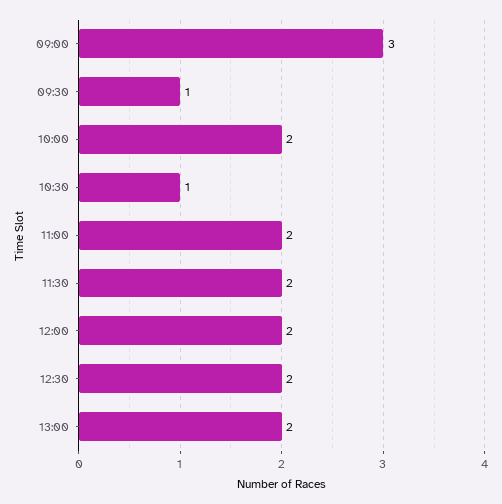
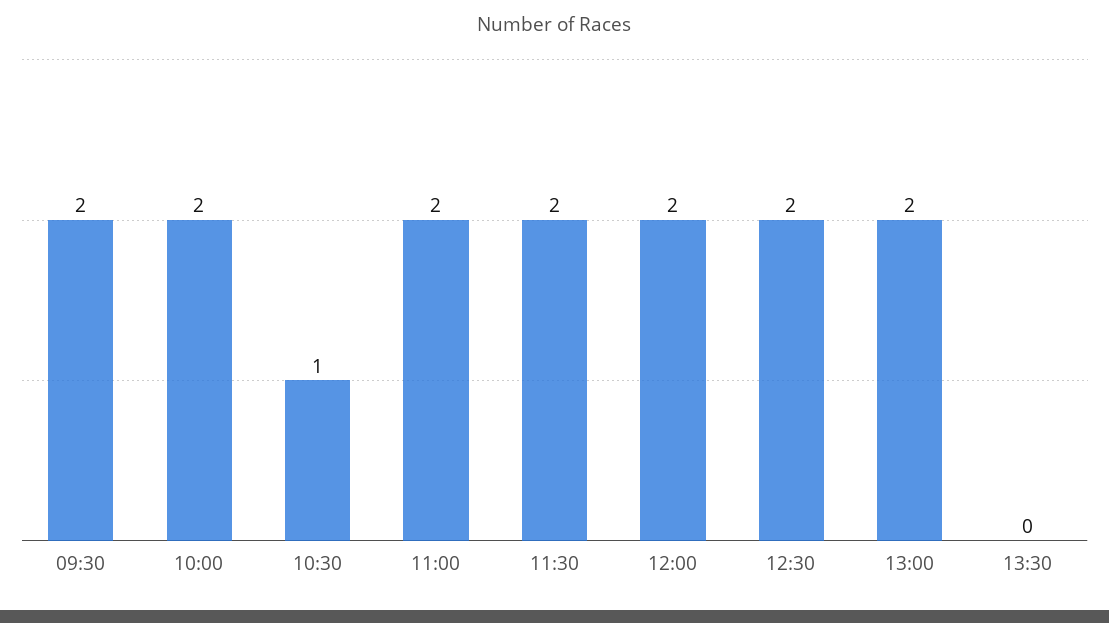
09:00: 3 -> none
09:30: 1 -> 2
13:30: none -> 0

